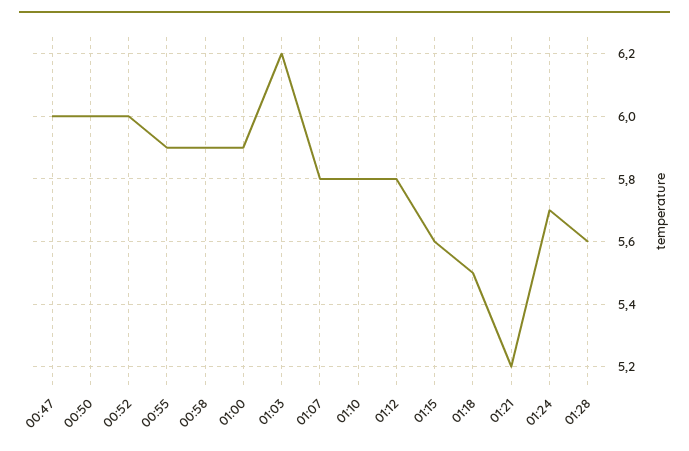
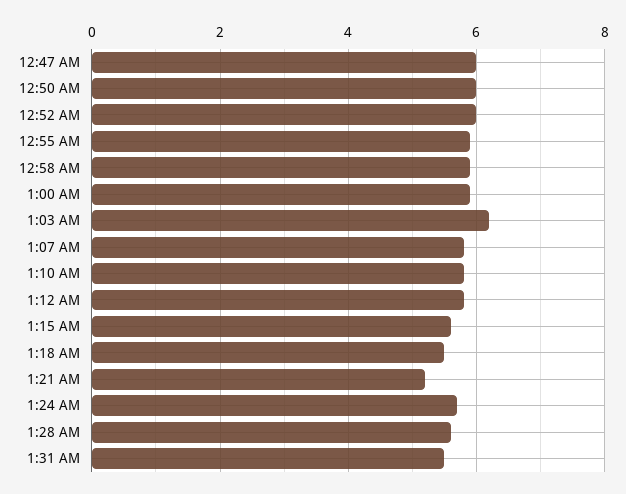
1:31 AM: none -> 5.5

